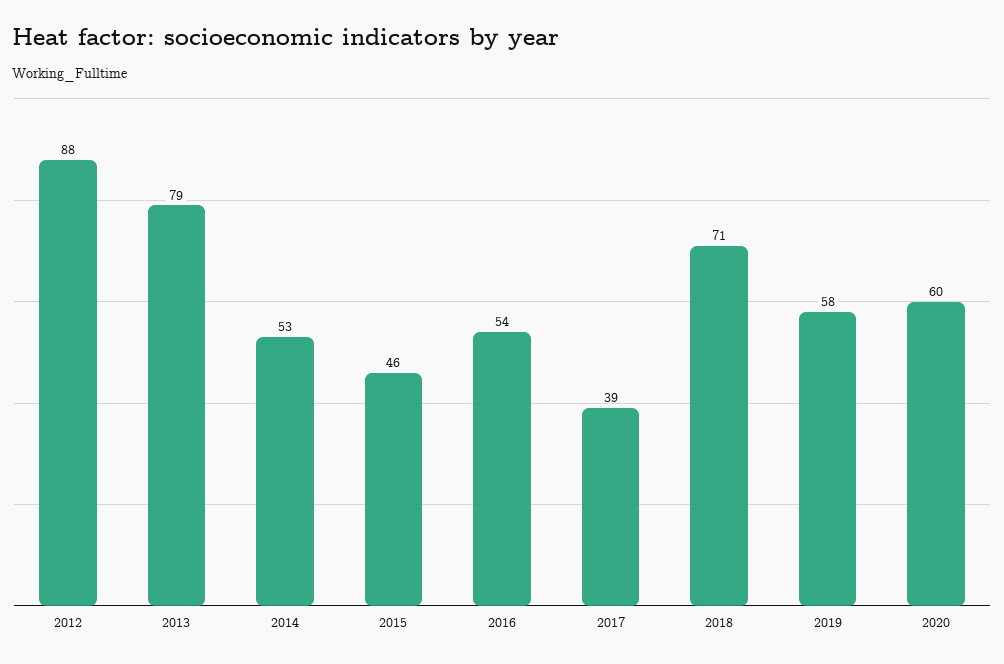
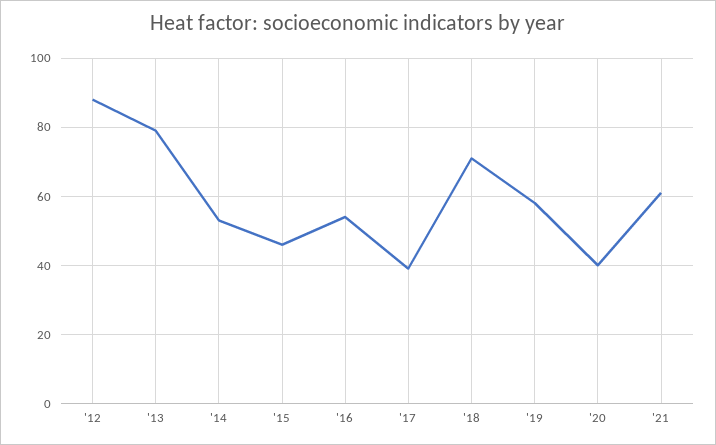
2020: 60 -> 40
'21: none -> 60

